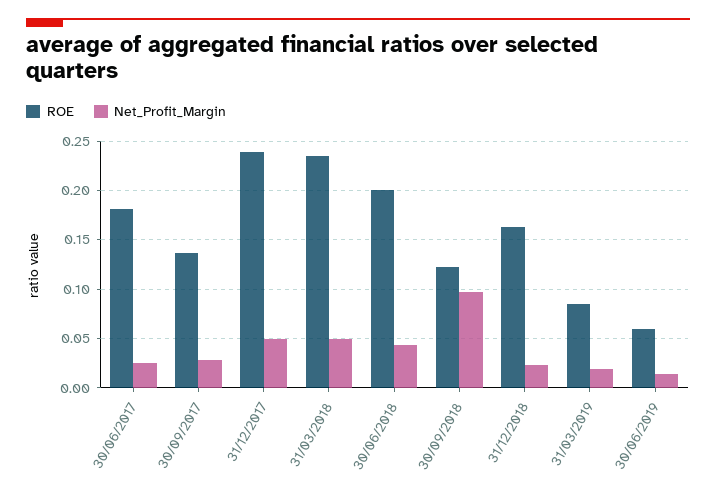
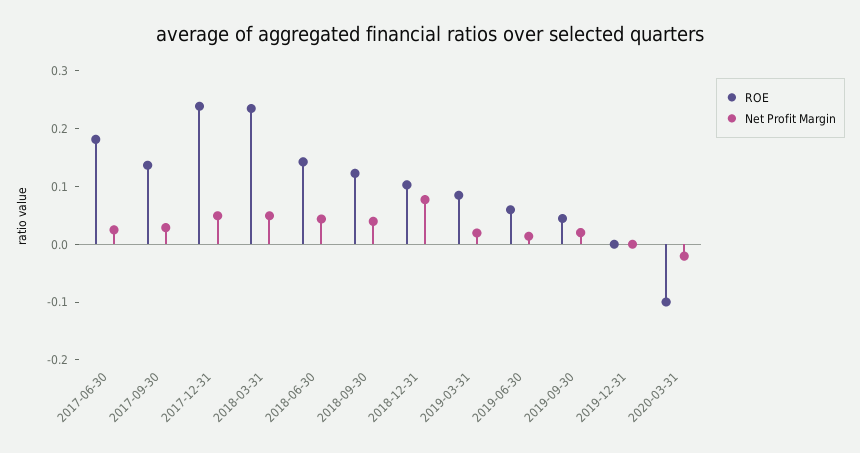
ROE, 30/06/2018: 0.2 -> 0.14
Net_Profit_Margin, 30/09/2018: 0.1 -> 0.04
ROE, 31/12/2018: 0.16 -> 0.1
Net_Profit_Margin, 31/12/2018: 0.02 -> 0.08
ROE, 2019-09-30: none -> 0.04
Net_Profit_Margin, 2019-09-30: none -> 0.02
ROE, 2019-12-31: none -> 0
Net_Profit_Margin, 2019-12-31: none -> 0
ROE, 2020-03-31: none -> -0.1
Net_Profit_Margin, 2020-03-31: none -> -0.02

